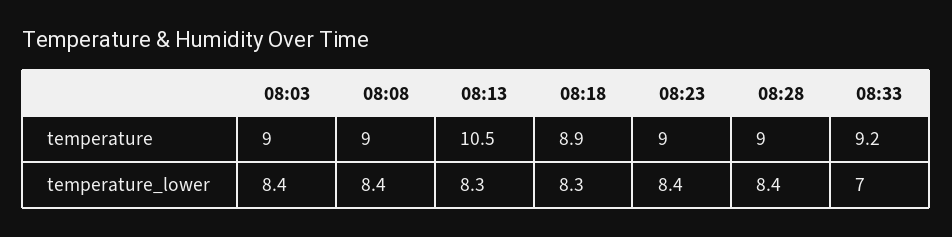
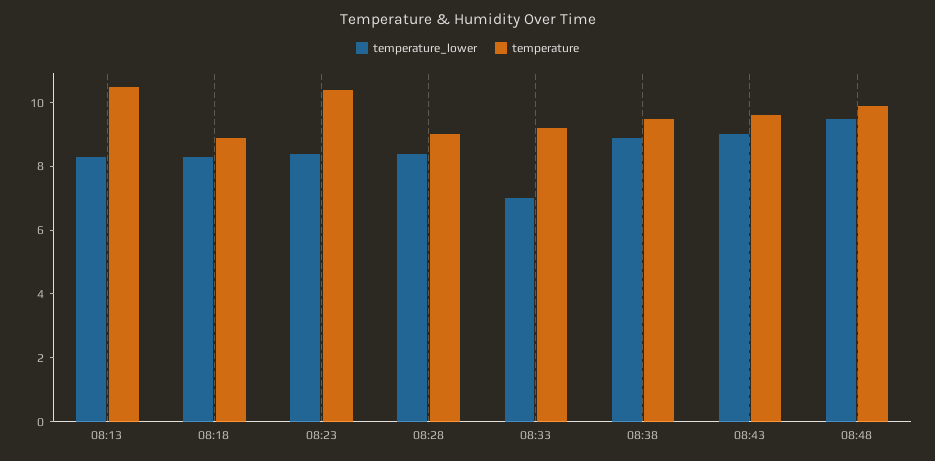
temperature, 08:03: 9 -> none
temperature, 08:08: 9 -> none
temperature, 08:23: 9 -> 10.5
temperature_lower, 08:03: 8.4 -> none
temperature_lower, 08:08: 8.4 -> none
temperature_lower, 08:38: none -> 9
temperature, 08:38: none -> 9.5
temperature_lower, 08:43: none -> 9
temperature, 08:43: none -> 9.5
temperature_lower, 08:48: none -> 9.5
temperature, 08:48: none -> 10

